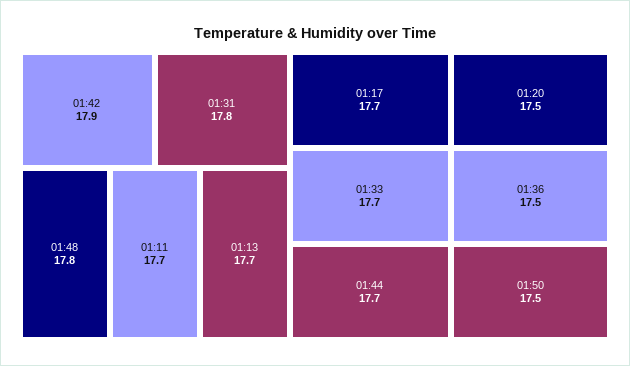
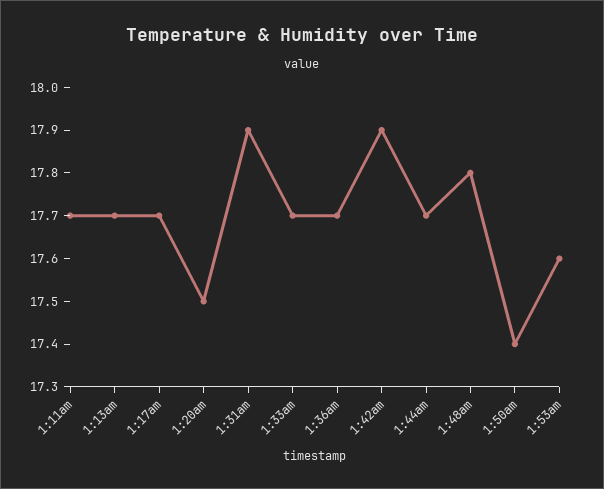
01:31: 17.8 -> 17.9
01:36: 17.5 -> 17.7
01:50: 17.5 -> 17.4
1:53am: none -> 17.6

